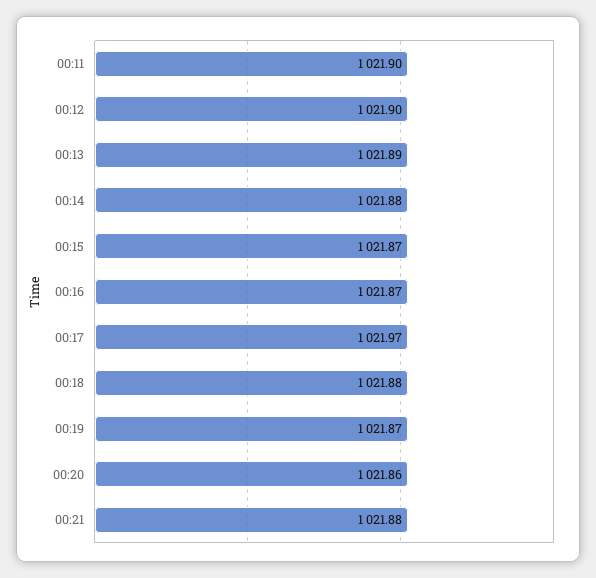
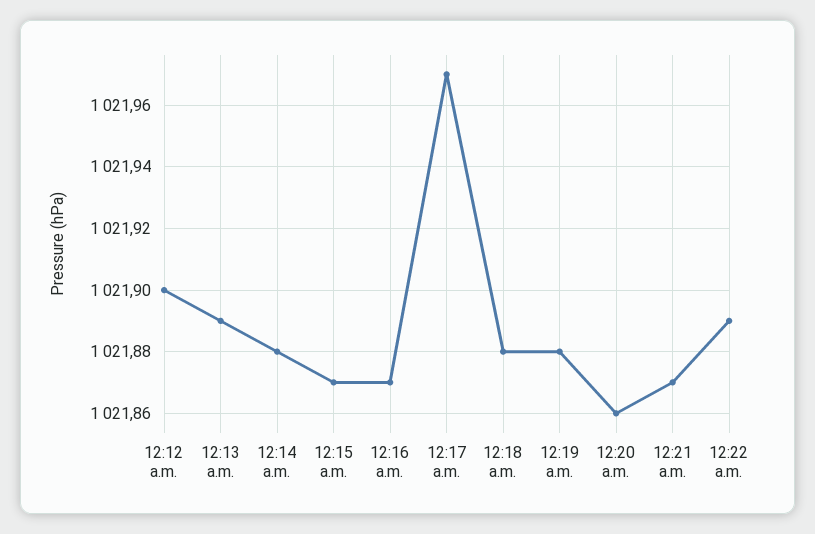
00:11: 1021.9 -> none
00:19: 1021.87 -> 1021.88
00:21: 1021.88 -> 1021.87
12:22 a.m.: none -> 1021.89

